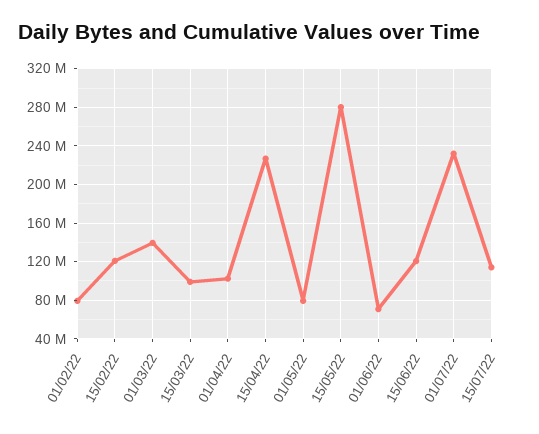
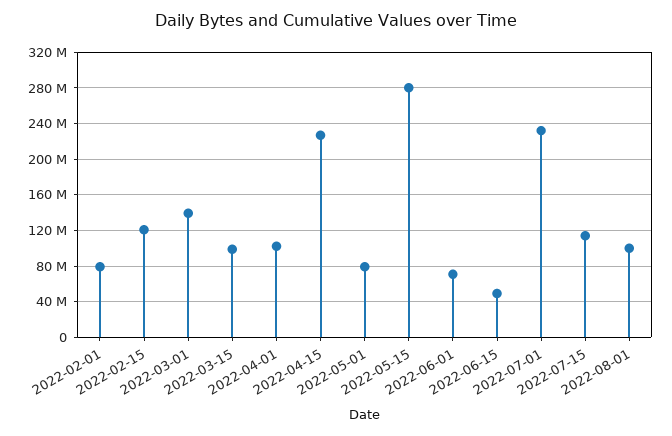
15/06/22: 120000000 -> 50000000
2022-08-01: none -> 100000000

